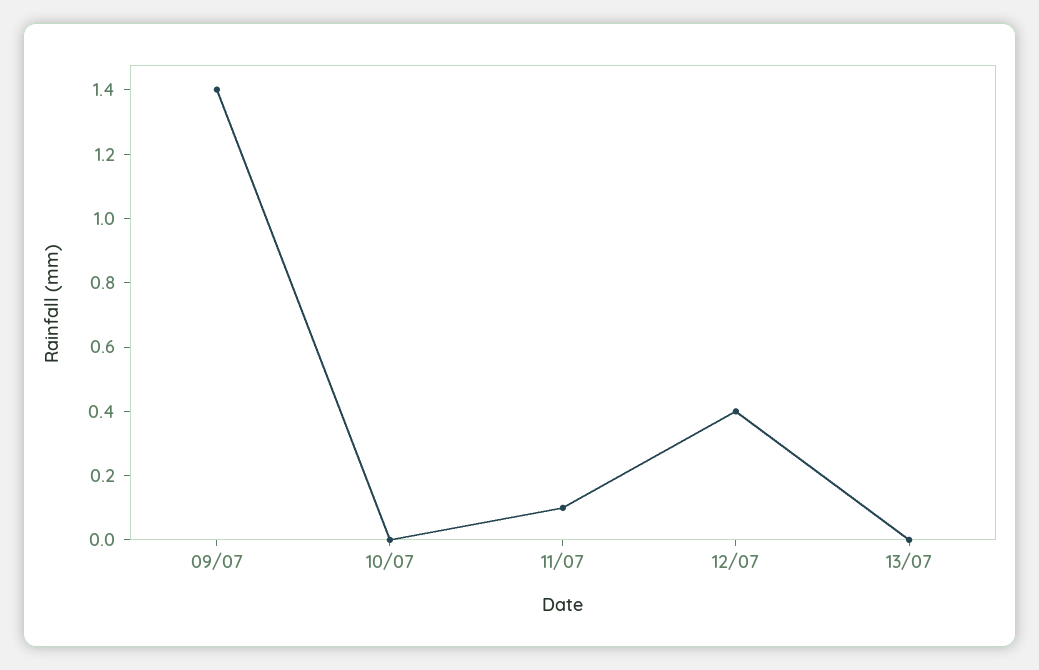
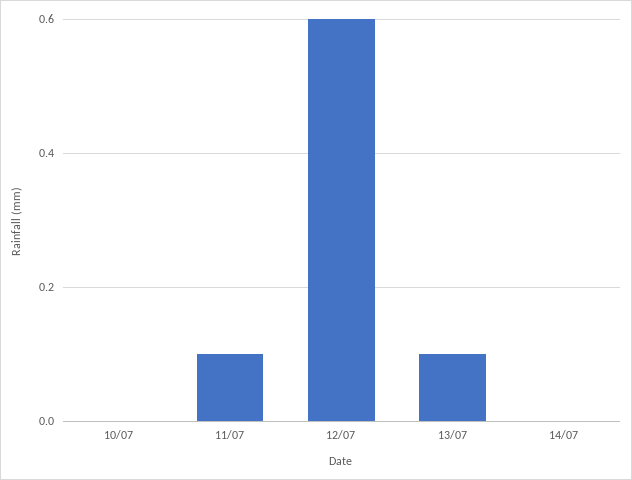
09/07: 1.4 -> none
12/07: 0.4 -> 0.6
13/07: 0 -> 0.1
14/07: none -> 0

